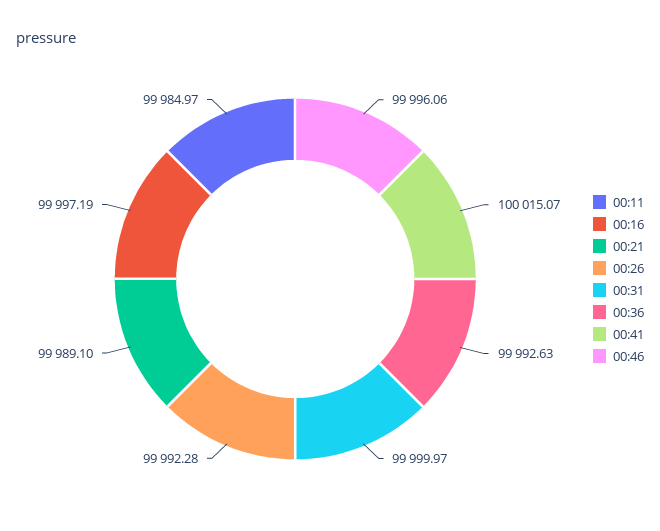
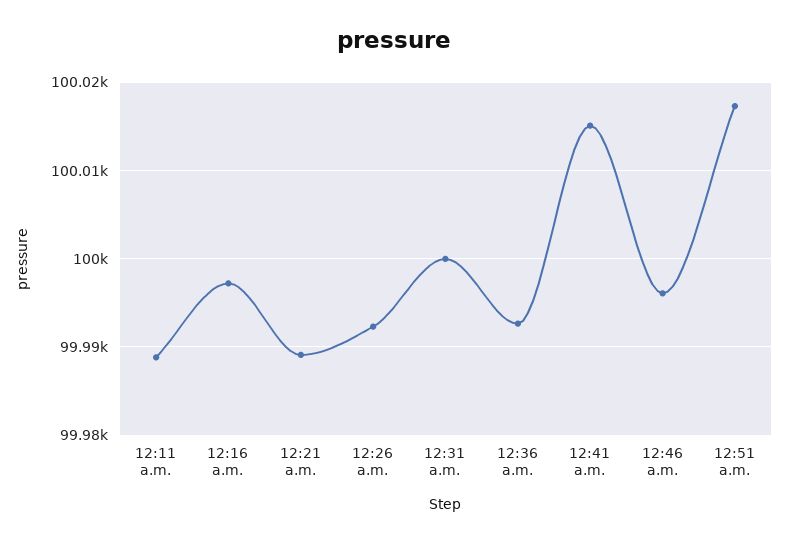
00:11: 99984.97 -> 99989
12:51 a.m.: none -> 100017

